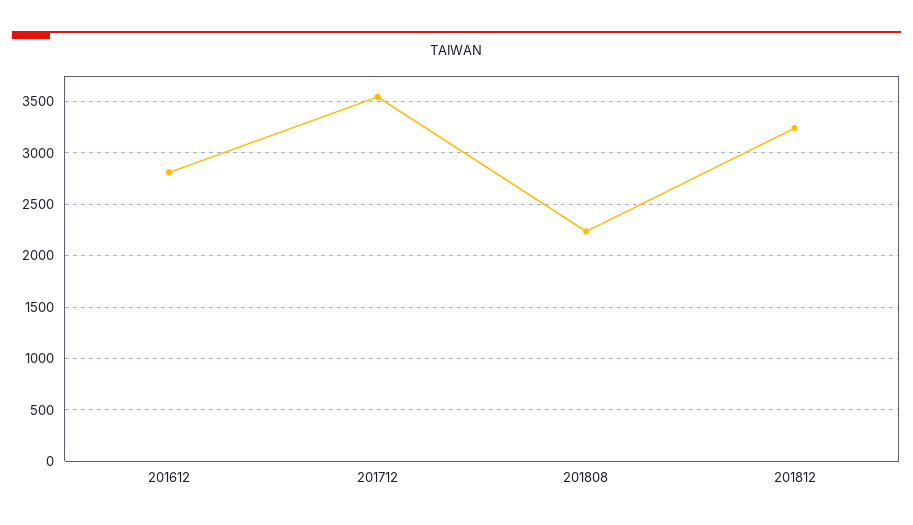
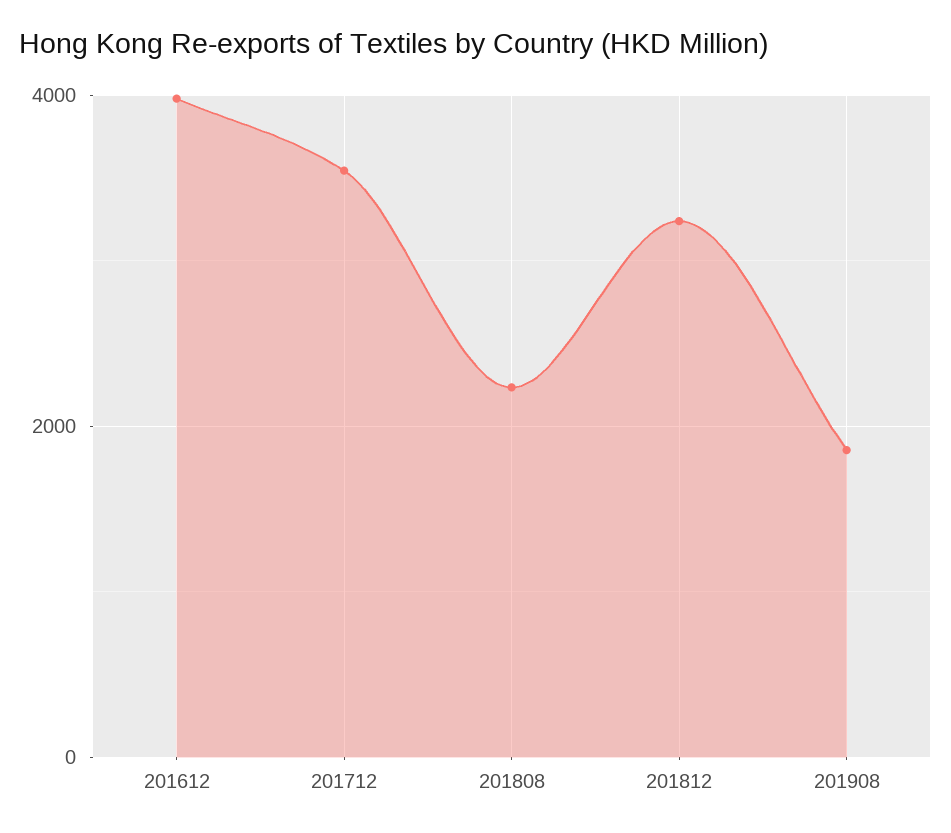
201612: 2800 -> 4000
201908: none -> 1800

